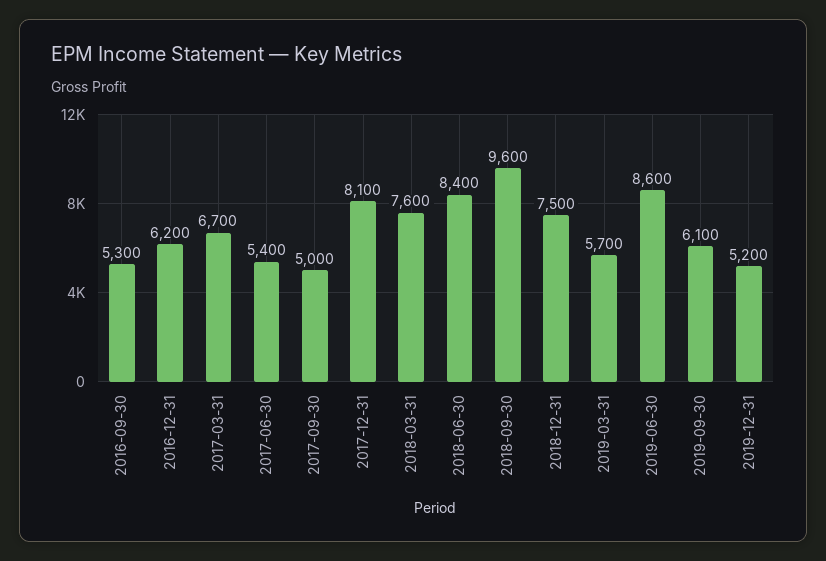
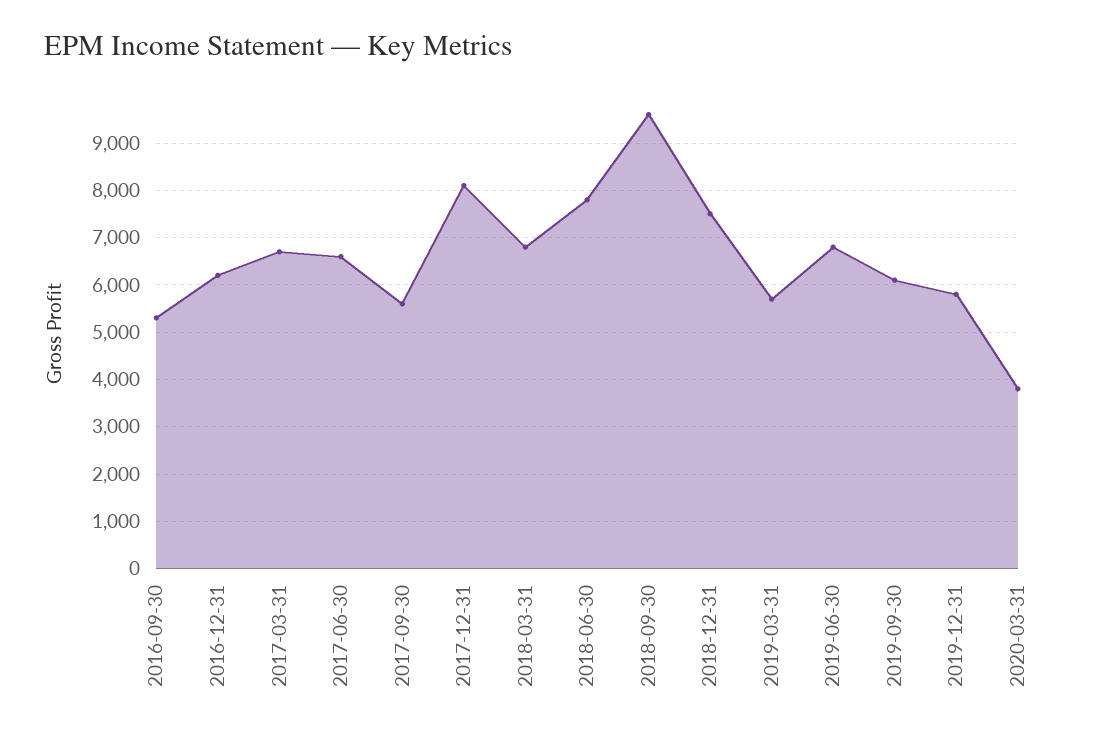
2017-06-30: 5400 -> 6600
2017-09-30: 5000 -> 5600
2018-03-31: 7600 -> 6800
2018-06-30: 8400 -> 7800
2019-06-30: 8600 -> 6800
2019-12-31: 5200 -> 5800
2020-03-31: none -> 3800

